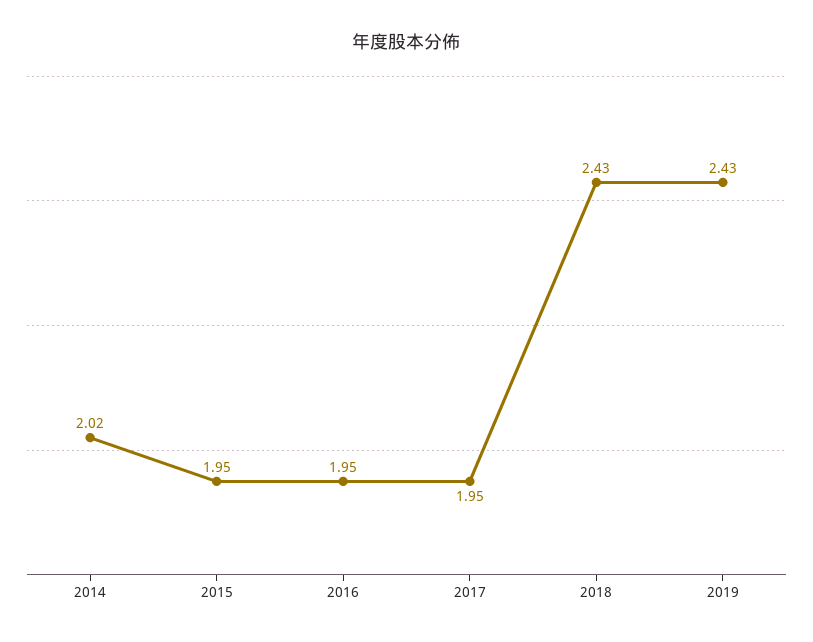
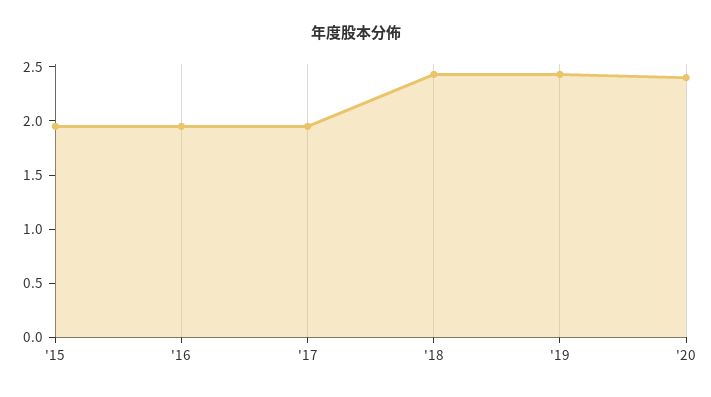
2014: 2.02 -> none
'20: none -> 2.4

